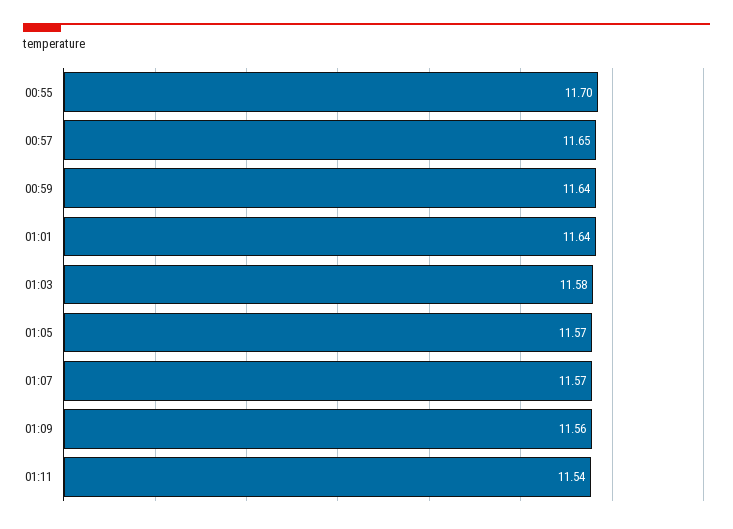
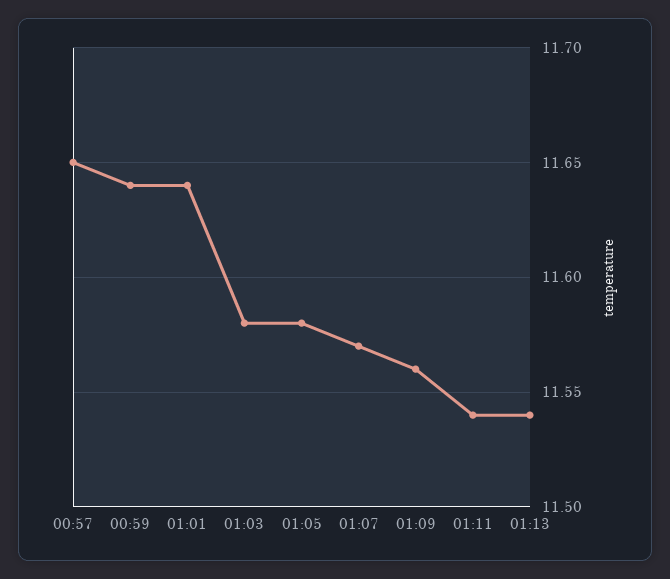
00:55: 11.7 -> none
01:05: 11.57 -> 11.58
01:13: none -> 11.54

